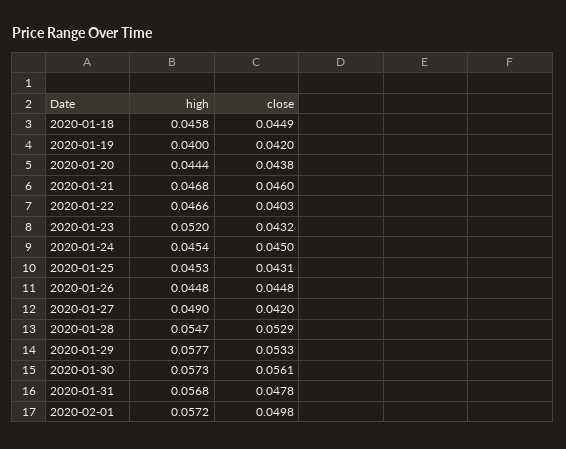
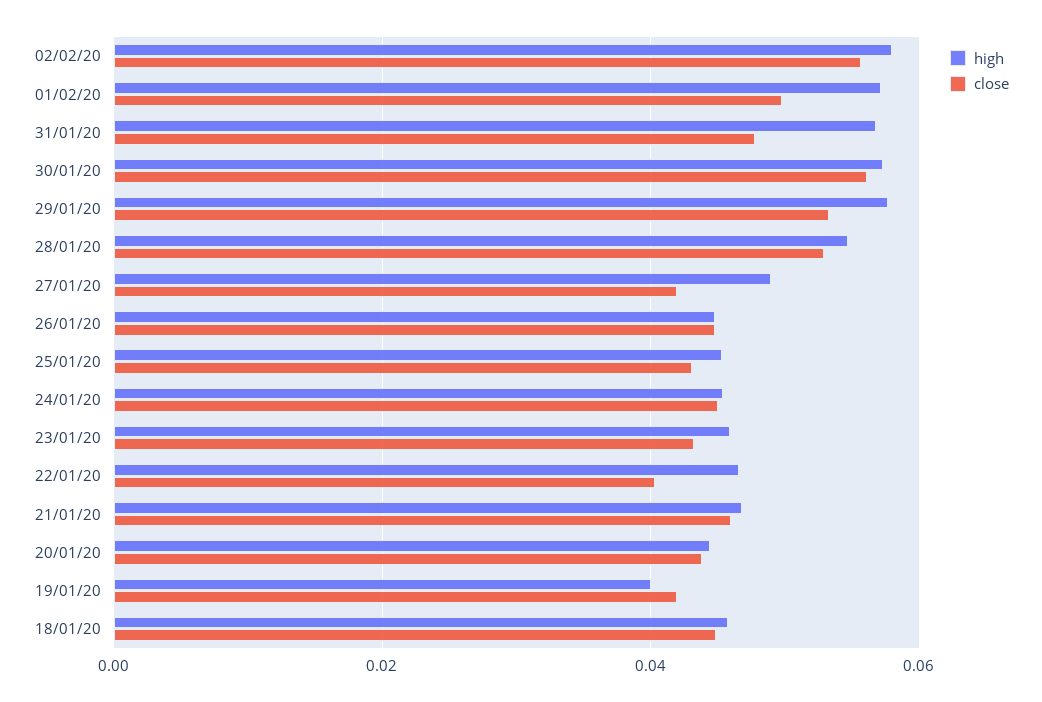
high, 2020-01-23: 0.052 -> 0.046
high, 02/02/20: none -> 0.058
close, 02/02/20: none -> 0.056

